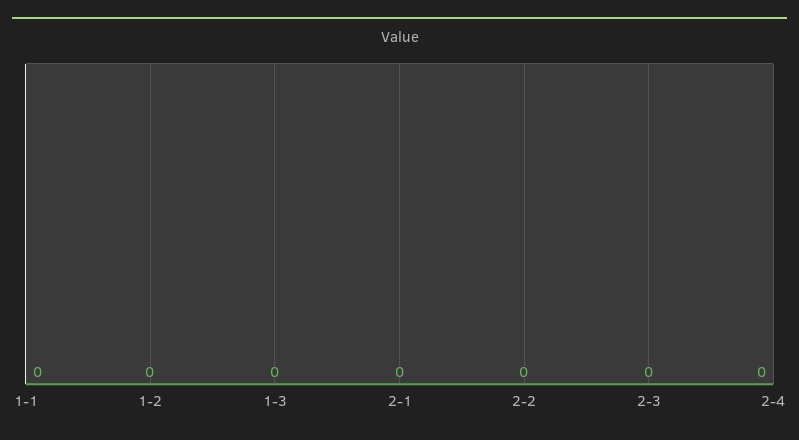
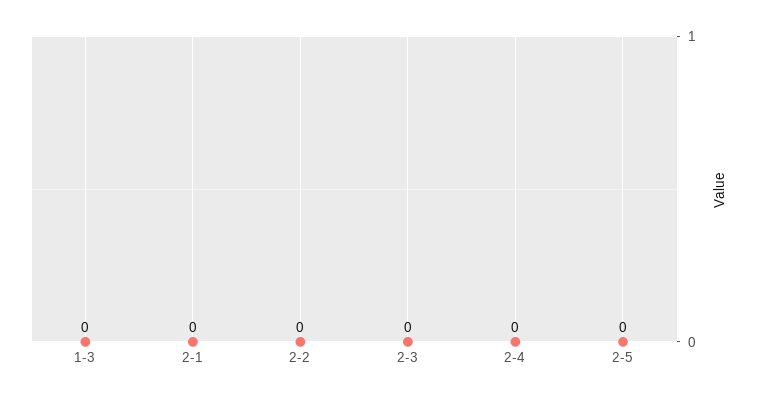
1-1: 0 -> none
1-2: 0 -> none
2-5: none -> 0

